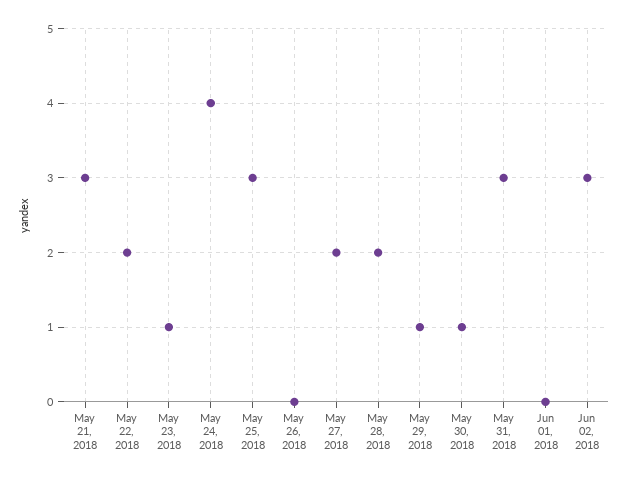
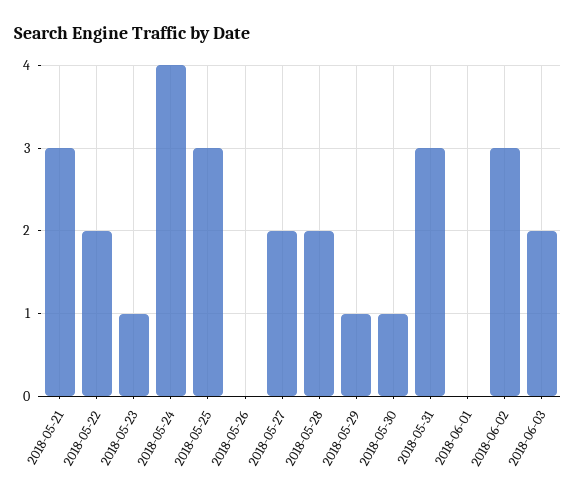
2018-06-03: none -> 2

